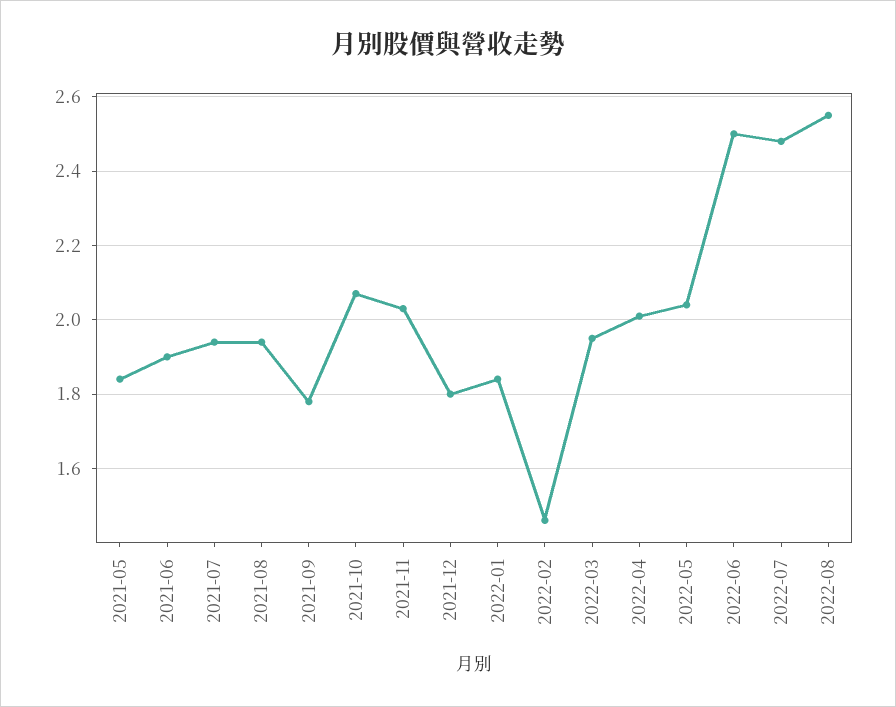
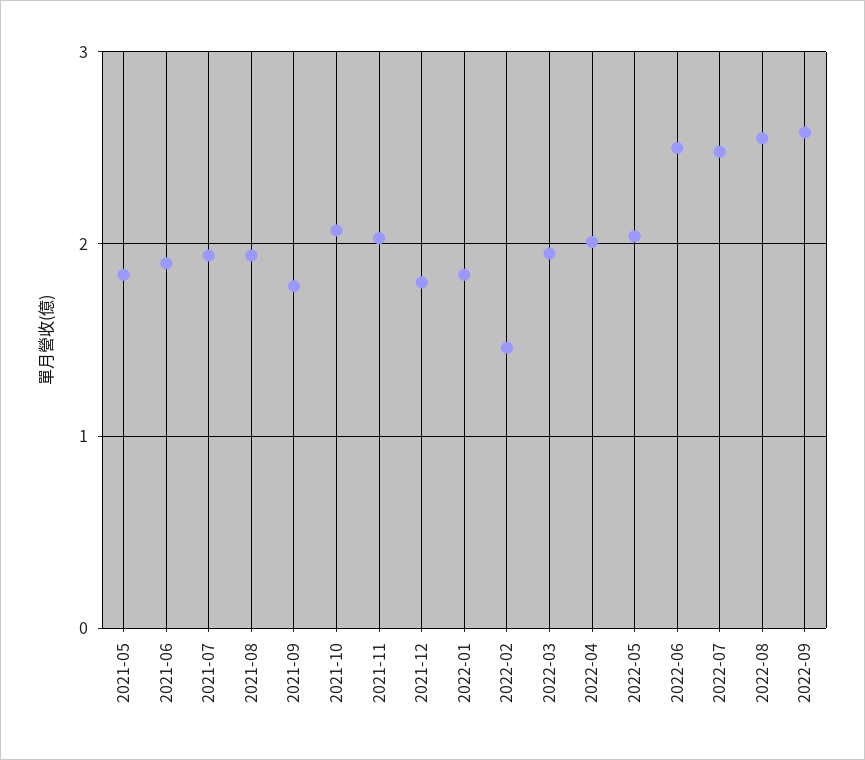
2022-09: none -> 2.6

